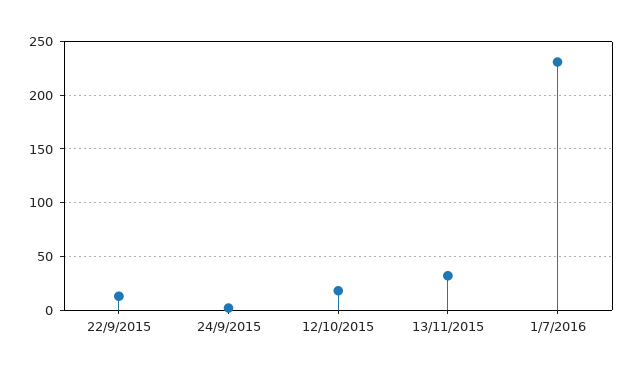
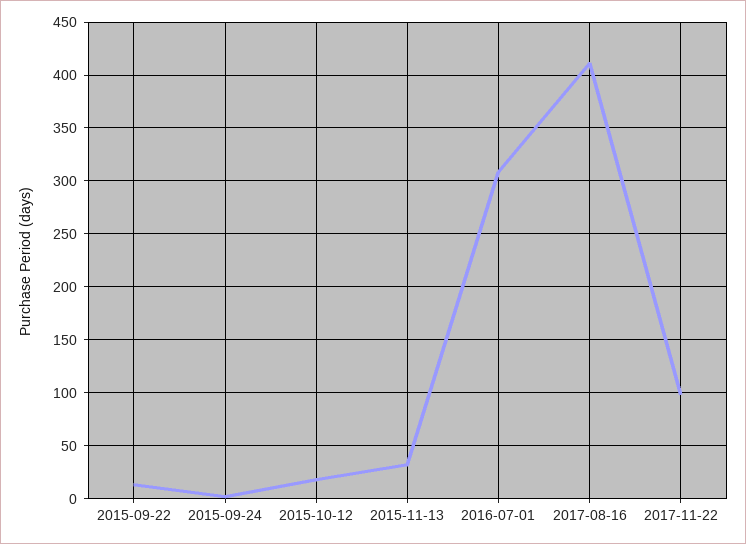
1/7/2016: 230 -> 310
2017-08-16: none -> 410
2017-11-22: none -> 100

